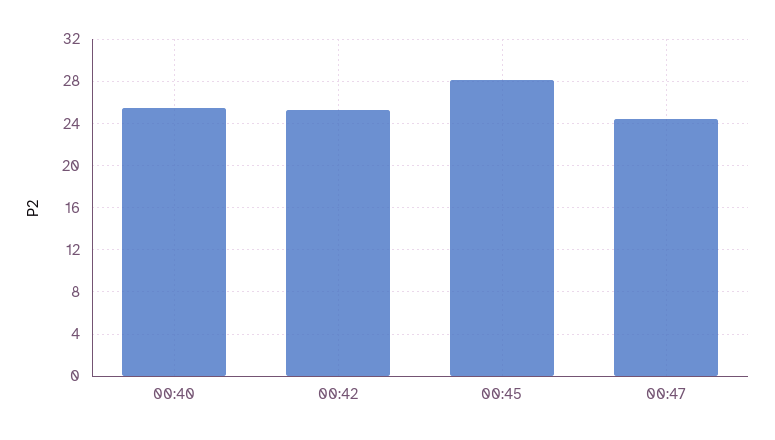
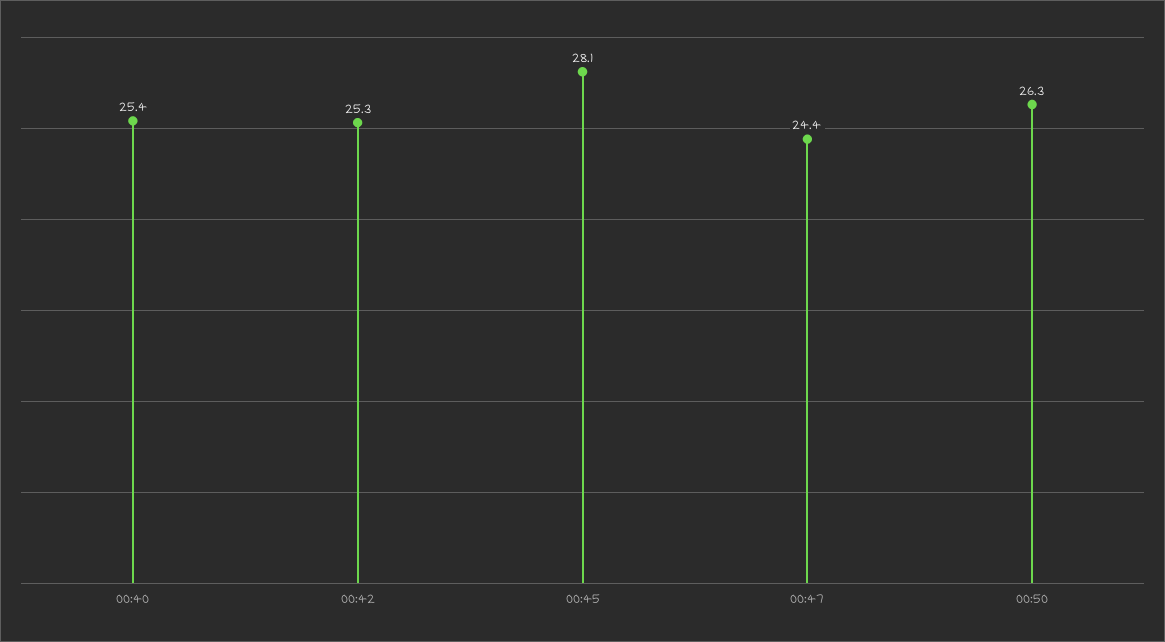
00:50: none -> 26.3

